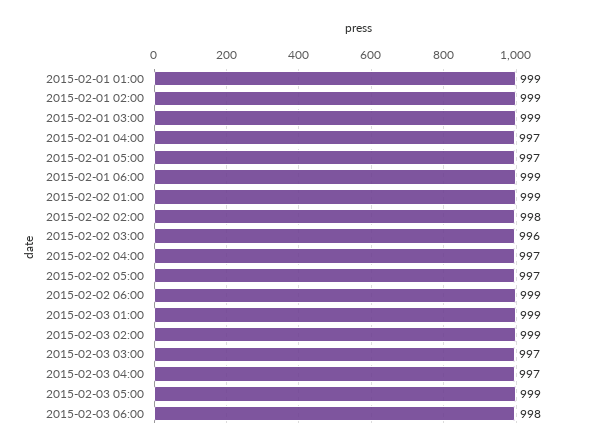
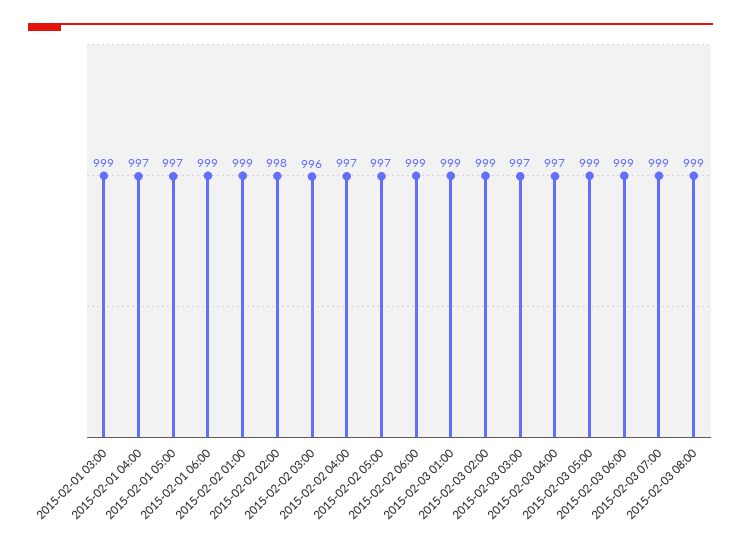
2015-02-01 01:00: 999 -> none
2015-02-01 02:00: 999 -> none
2015-02-03 06:00: 998 -> 999
2015-02-03 07:00: none -> 999
2015-02-03 08:00: none -> 999

